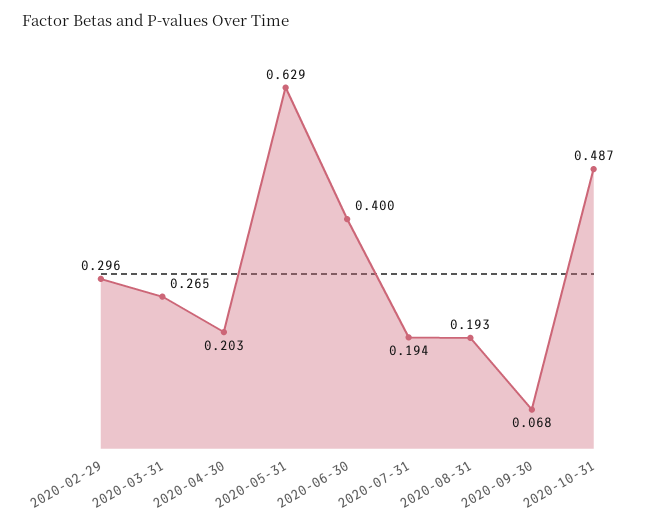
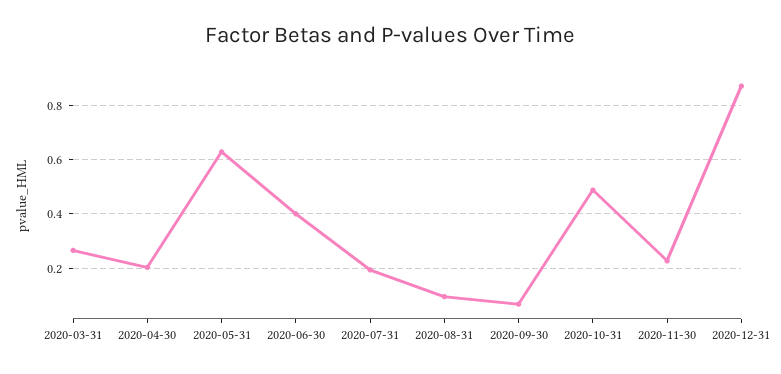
2020-02-29: 0.296 -> none
2020-08-31: 0.193 -> 0.1
2020-11-30: none -> 0.225
2020-12-31: none -> 0.875

